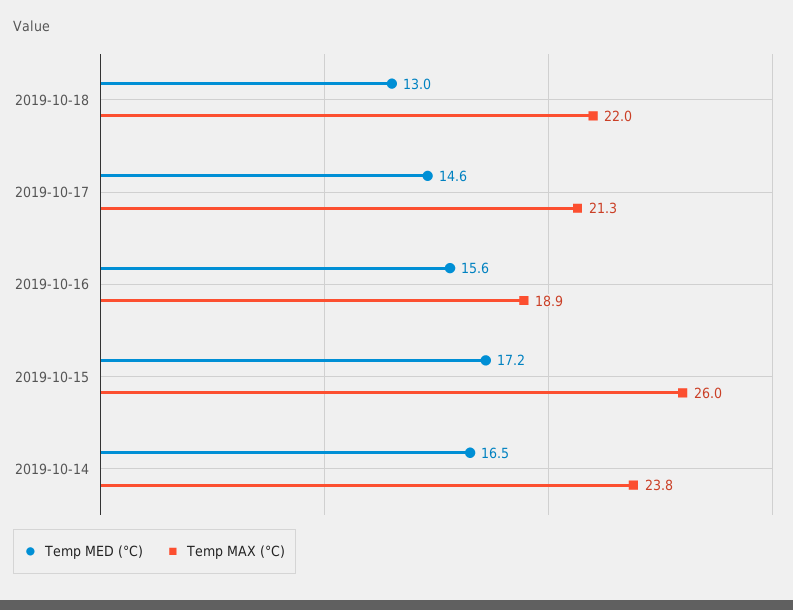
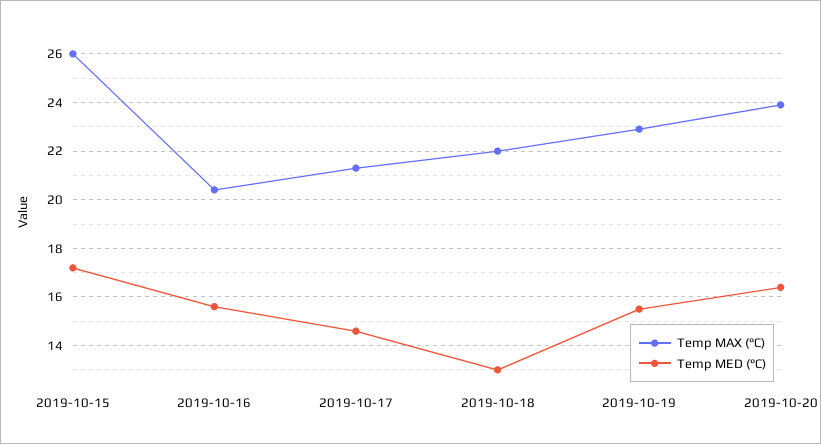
Temp MAX (°C), 2019-10-16: 18.9 -> 20.5
Temp MED (°C), 2019-10-14: 16.5 -> none
Temp MAX (°C), 2019-10-14: 23.8 -> none
Temp MAX (°C), 2019-10-19: none -> 23
Temp MED (°C), 2019-10-19: none -> 15.5
Temp MAX (°C), 2019-10-20: none -> 24
Temp MED (°C), 2019-10-20: none -> 16.5

